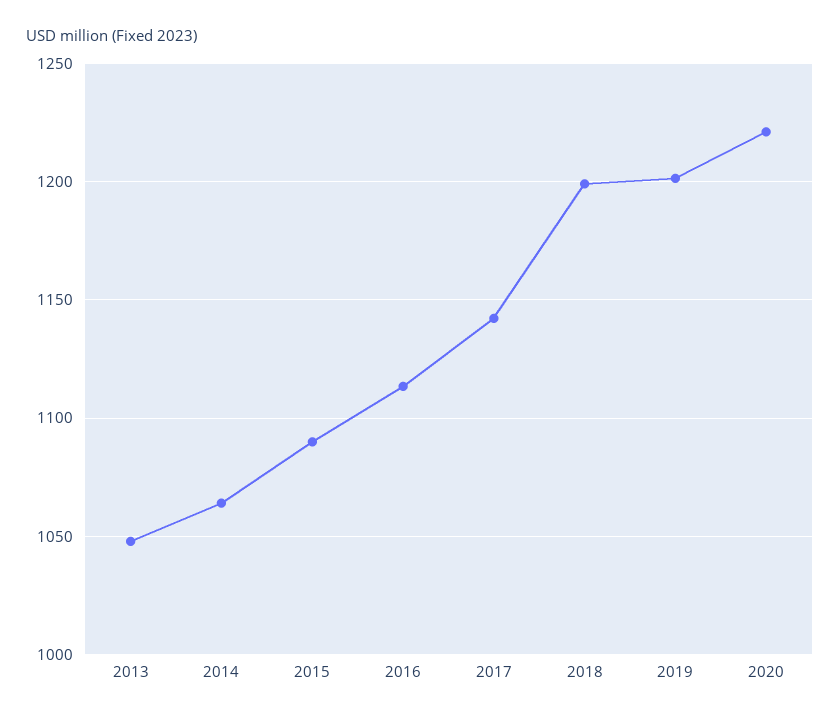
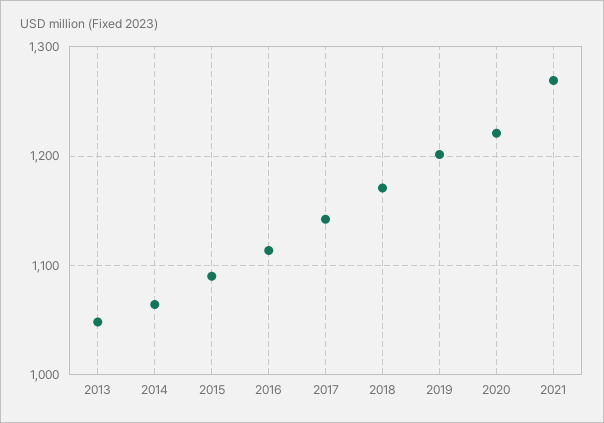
2018: 1200 -> 1170
2021: none -> 1270

